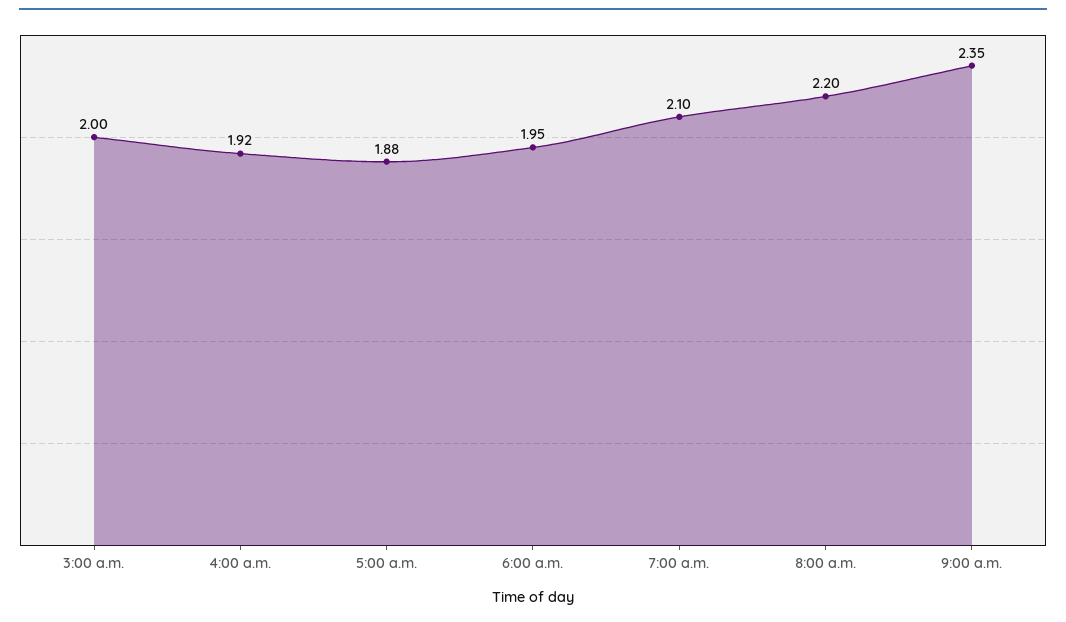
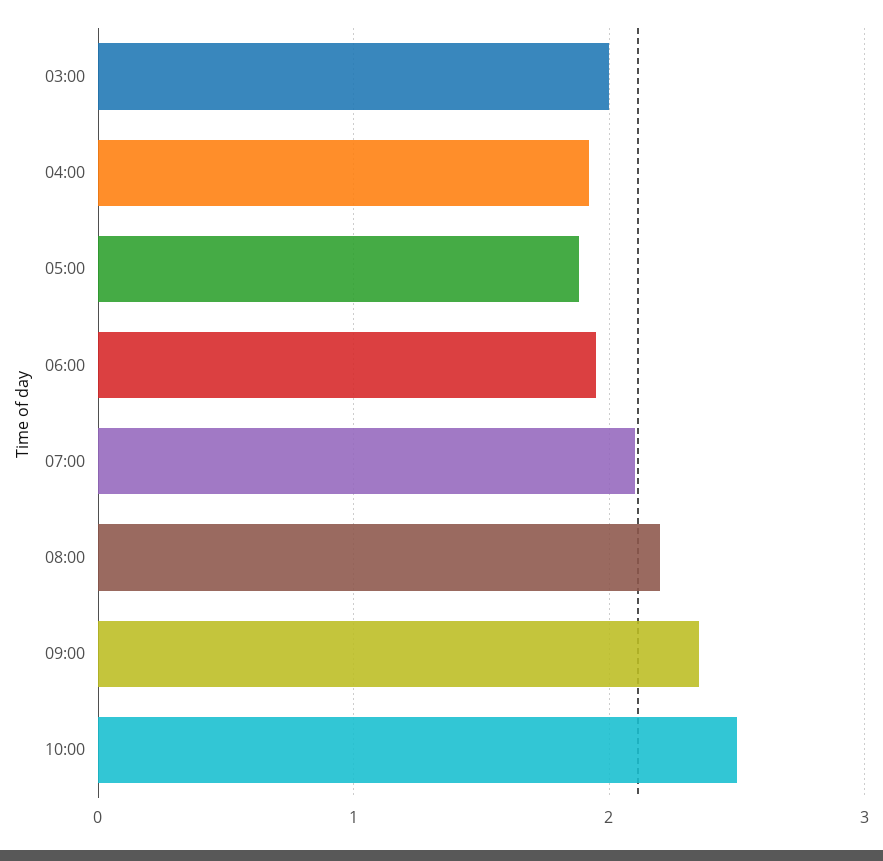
10:00: none -> 2.5

